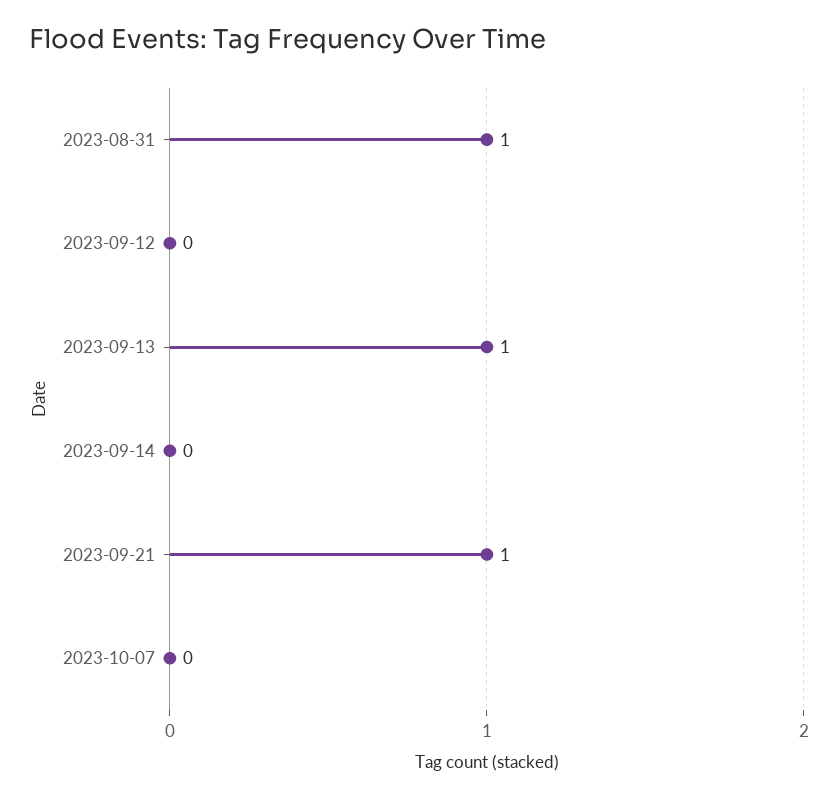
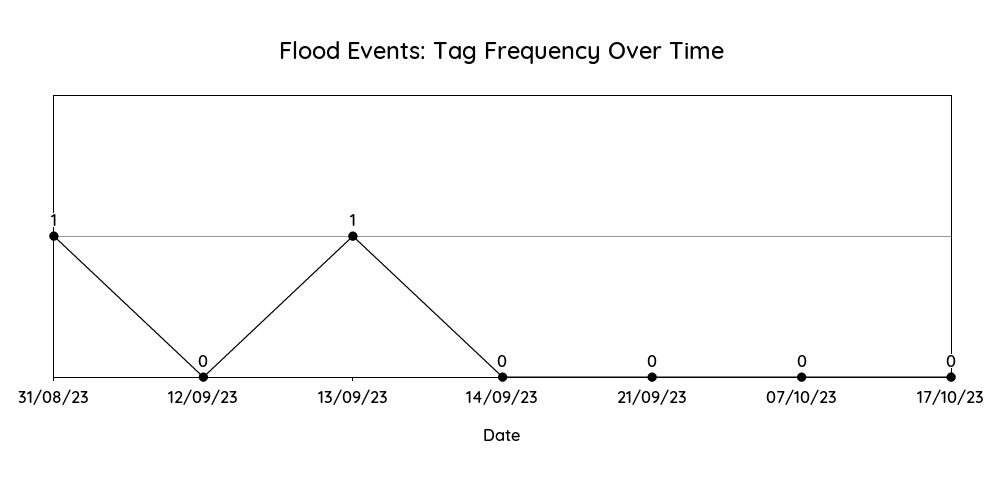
2023-09-21: 1 -> 0
17/10/23: none -> 0

